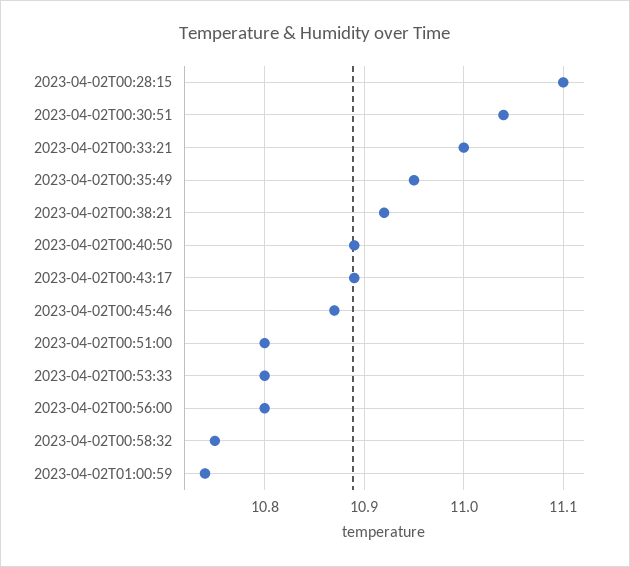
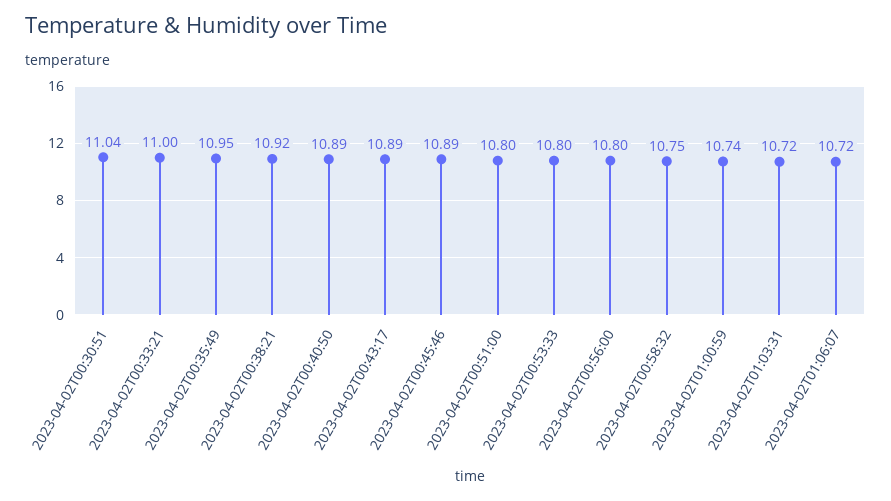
2023-04-02T00:28:15: 11.1 -> none
2023-04-02T00:45:46: 10.87 -> 10.89
2023-04-02T01:03:31: none -> 10.72
2023-04-02T01:06:07: none -> 10.72

